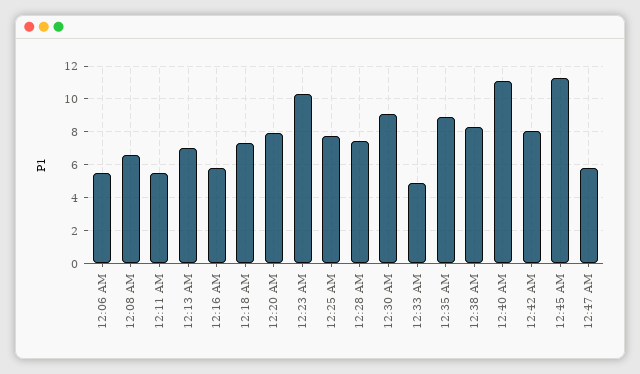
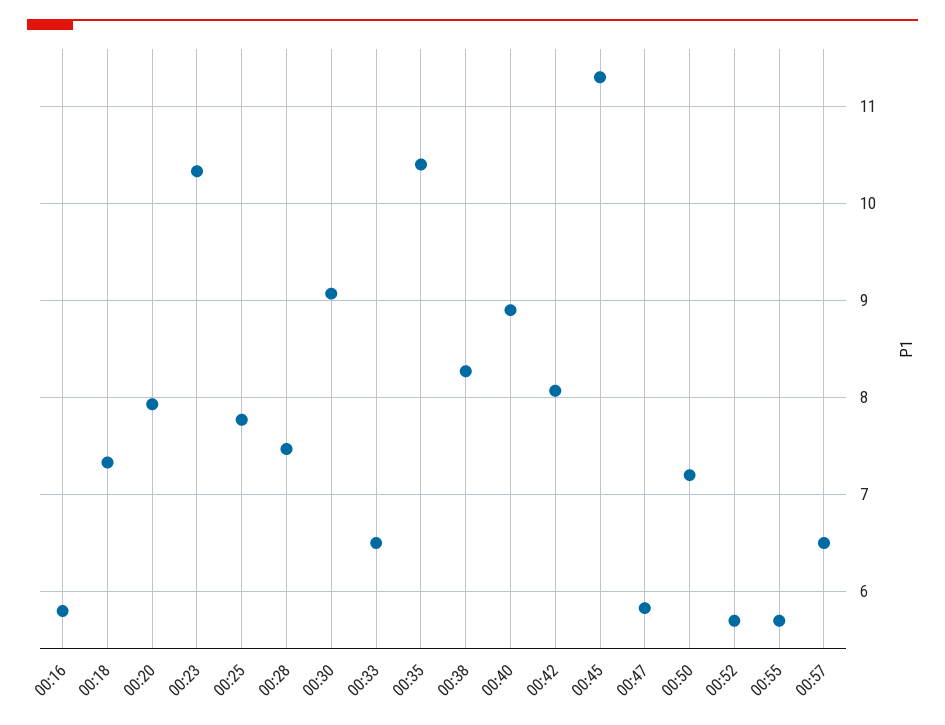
12:06 AM: 5.5 -> none
12:08 AM: 6.5 -> none
12:11 AM: 5.5 -> none
12:13 AM: 7 -> none
12:33 AM: 5 -> 6.5
12:35 AM: 9 -> 10.4
12:40 AM: 11 -> 8.9
00:50: none -> 7.2
00:52: none -> 5.7
00:55: none -> 5.7
00:57: none -> 6.5

